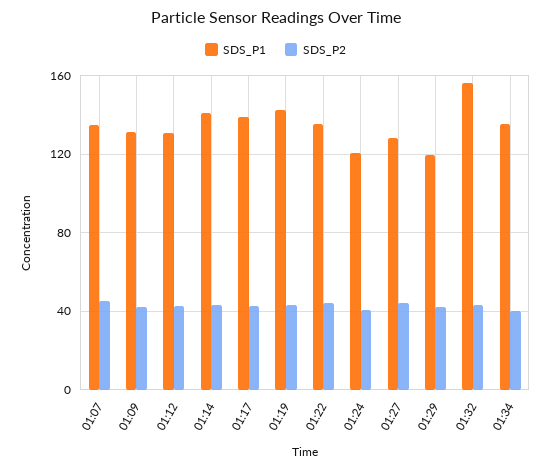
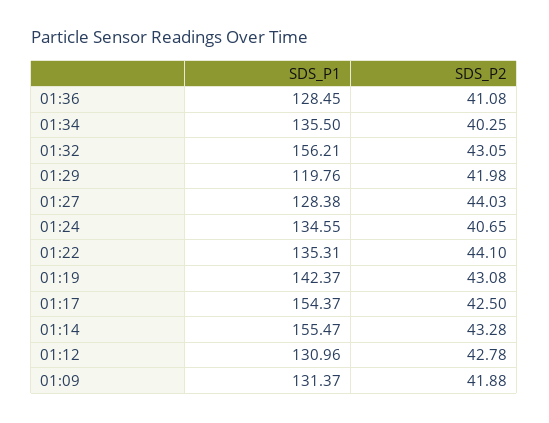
SDS_P1, 01:07: 135 -> none
SDS_P2, 01:07: 45 -> none
SDS_P1, 01:14: 140 -> 155.47
SDS_P1, 01:17: 140 -> 154.37
SDS_P1, 01:24: 120 -> 134.55
SDS_P1, 01:36: none -> 128.45
SDS_P2, 01:36: none -> 41.08

